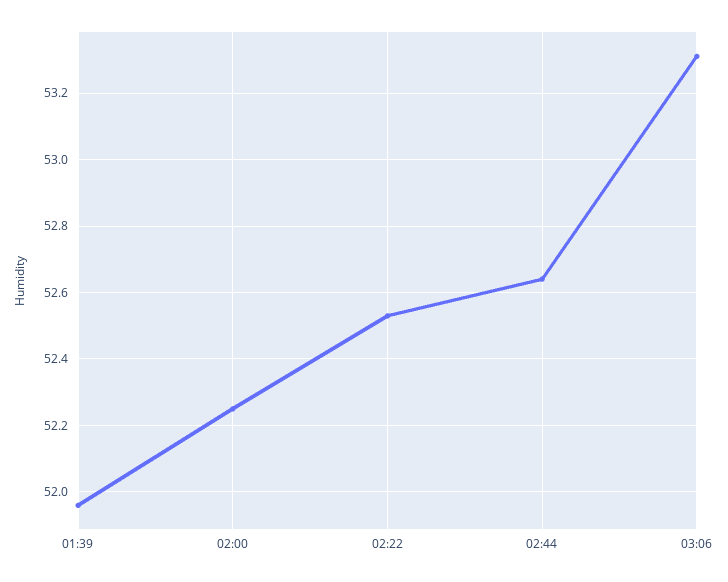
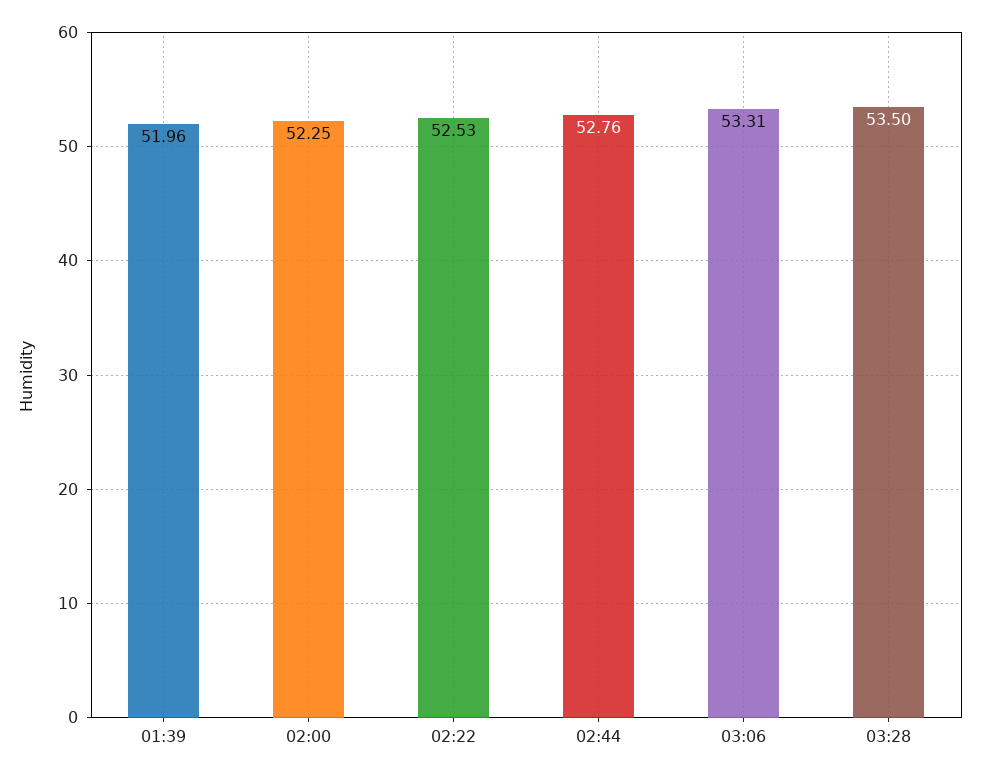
02:44: 52.65 -> 52.76
03:28: none -> 53.5

